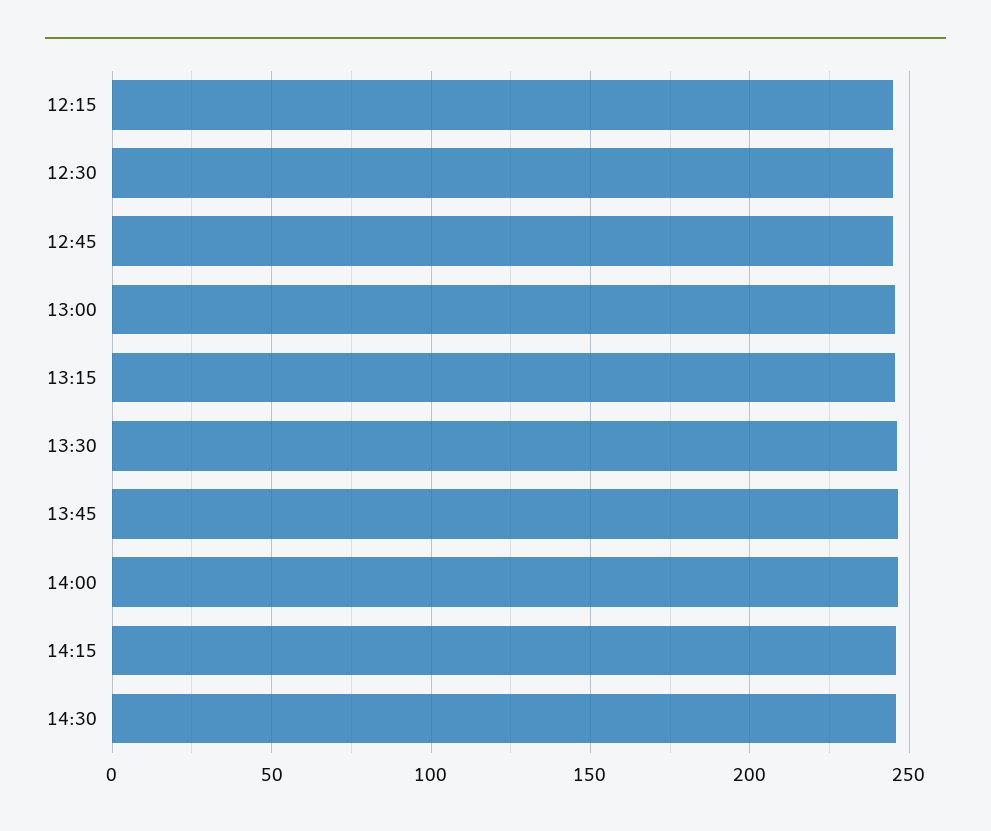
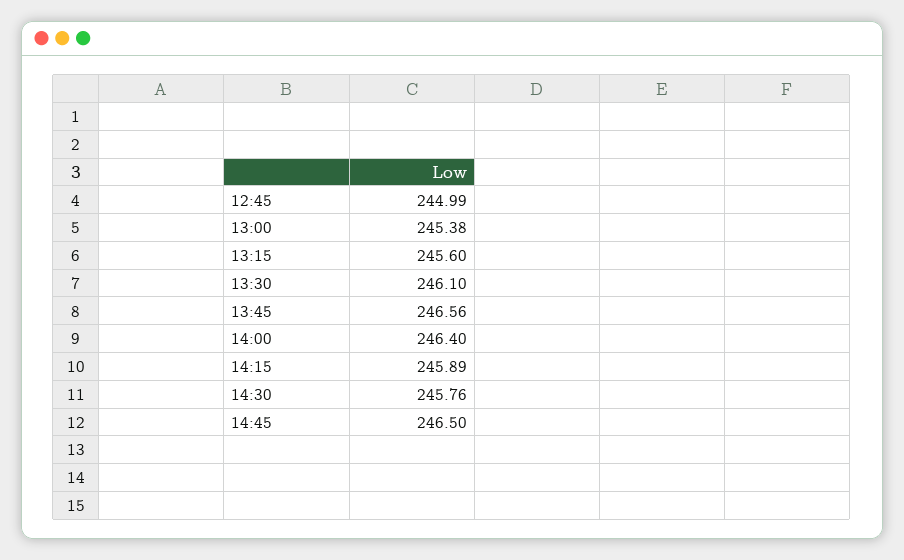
12:15: 245 -> none
12:30: 245 -> none
14:45: none -> 246.5

